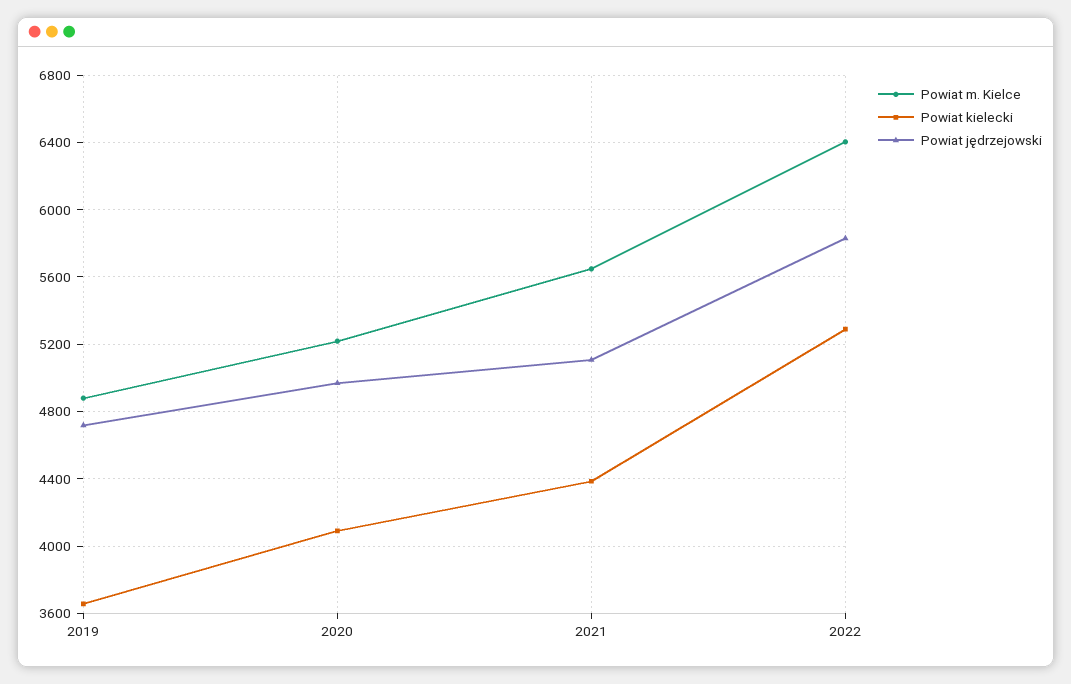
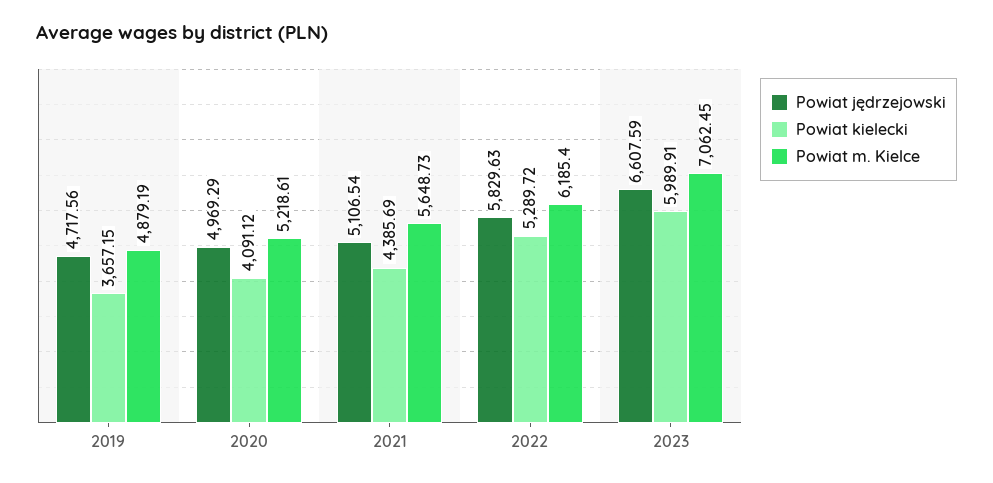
Powiat m. Kielce, 2022: 6400 -> 6185.4
Powiat jędrzejowski, 2023: none -> 6607.59
Powiat kielecki, 2023: none -> 5989.91
Powiat m. Kielce, 2023: none -> 7062.45

